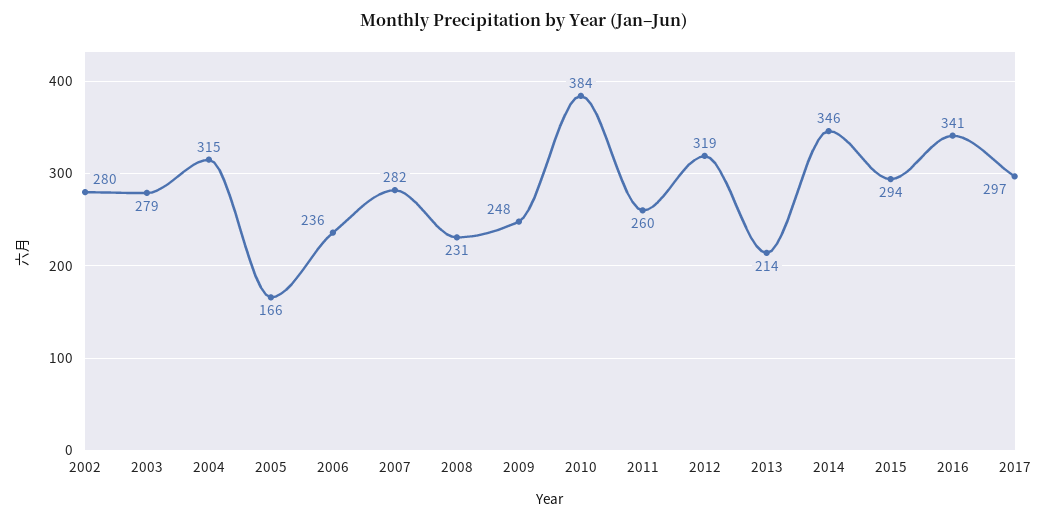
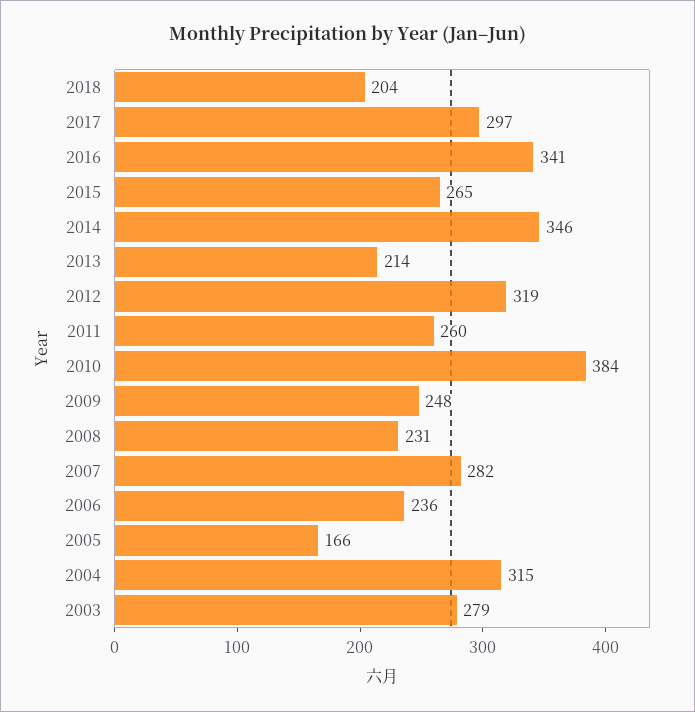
2002: 280 -> none
2015: 294 -> 265
2018: none -> 204

